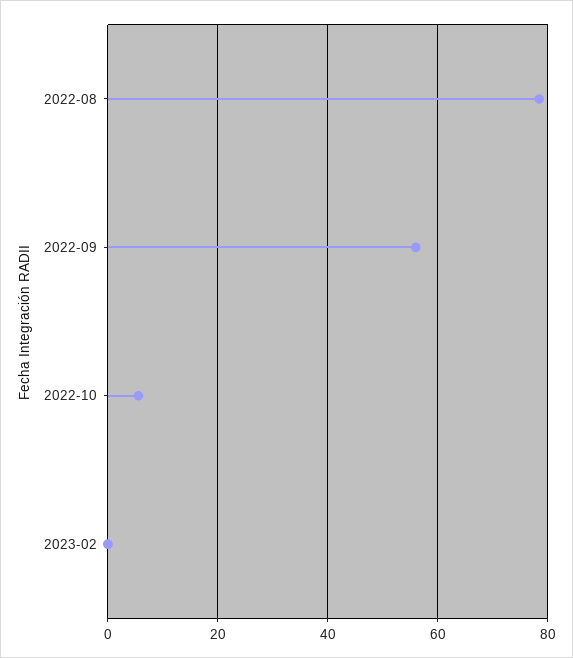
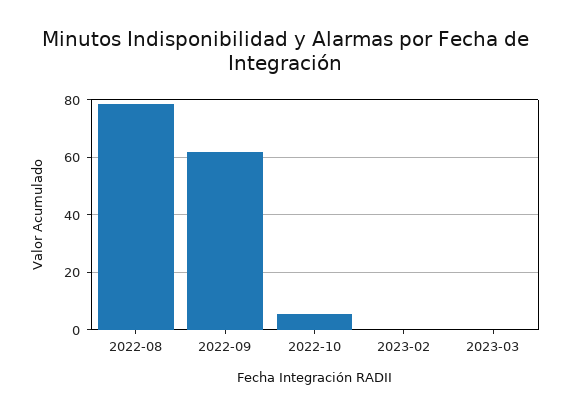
2022-09: 56 -> 62.5
2023-03: none -> 0

